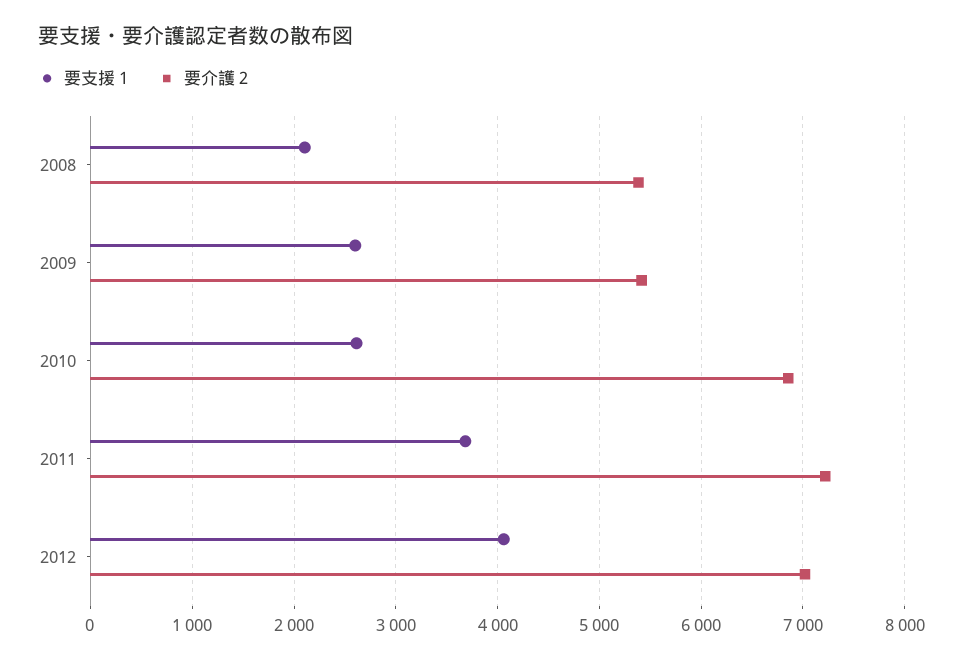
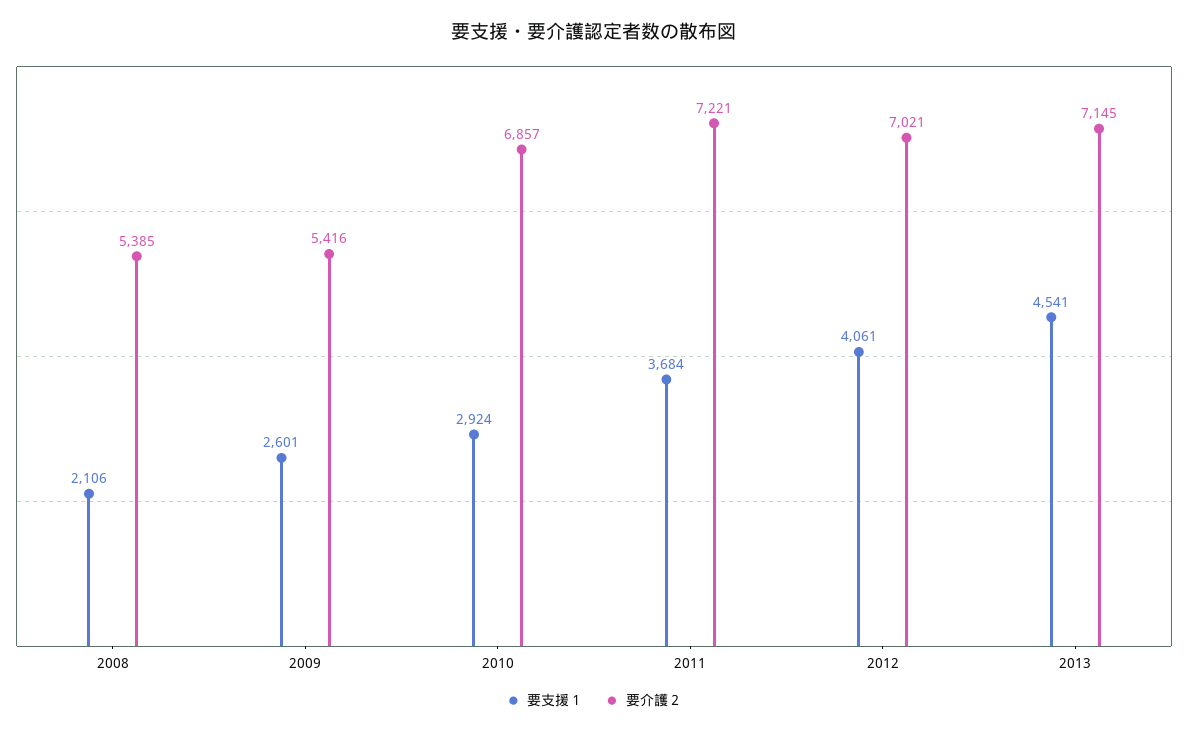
要支援１, 2010: 2600 -> 2924
要支援１, 2013: none -> 4541
要介護２, 2013: none -> 7145

